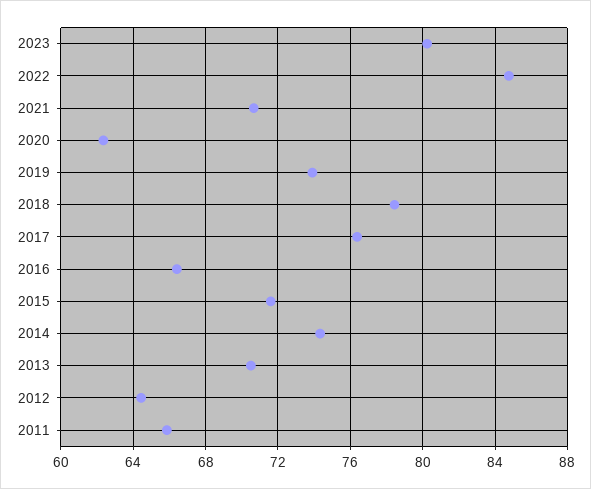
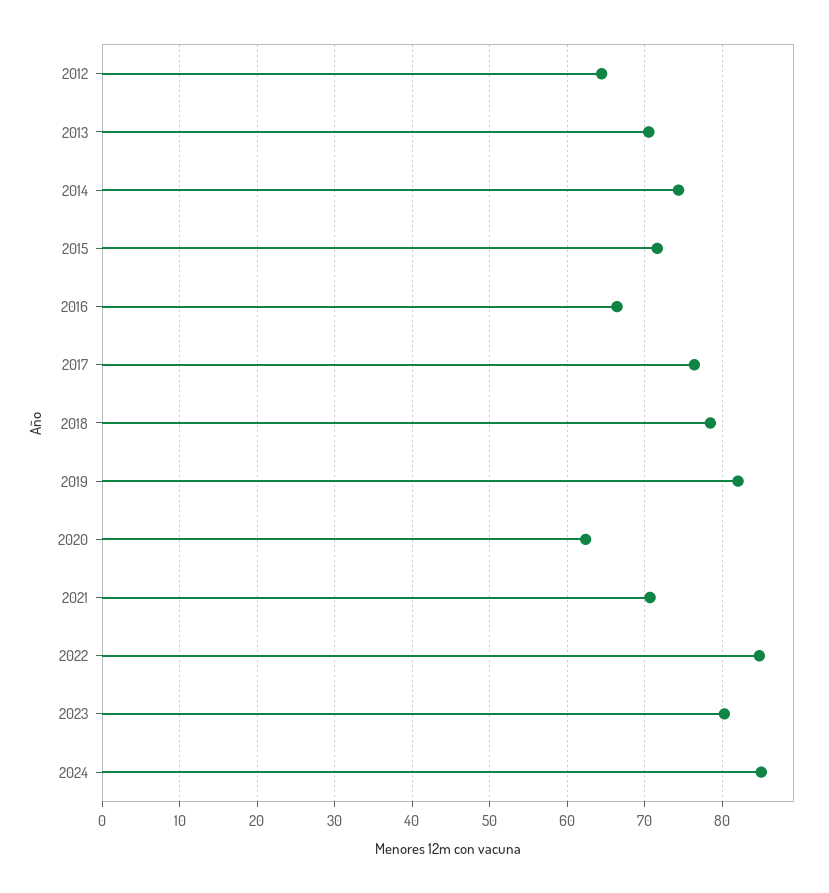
2019: 74 -> 82
2011: 66 -> none
2024: none -> 85

